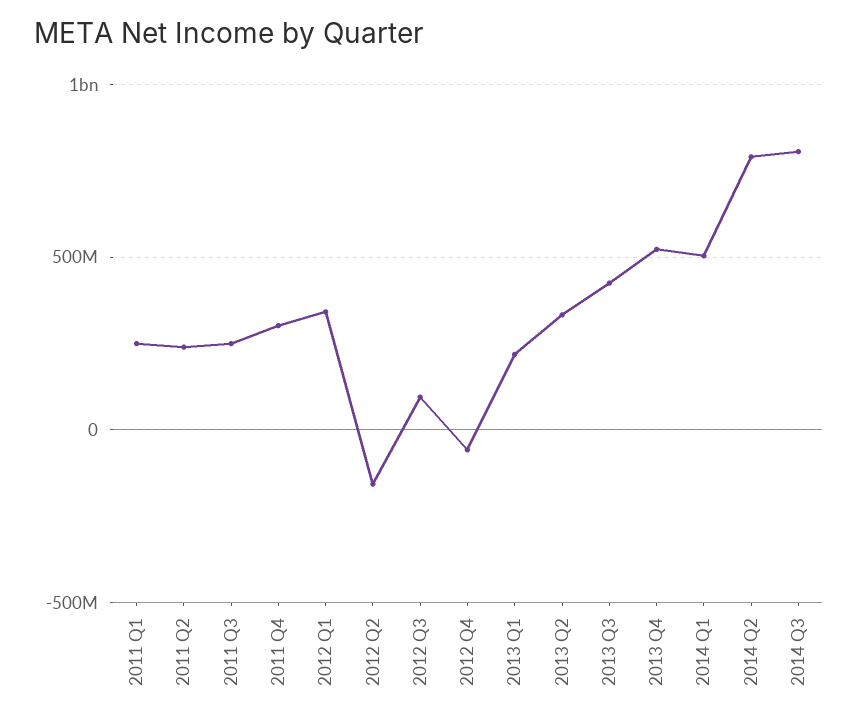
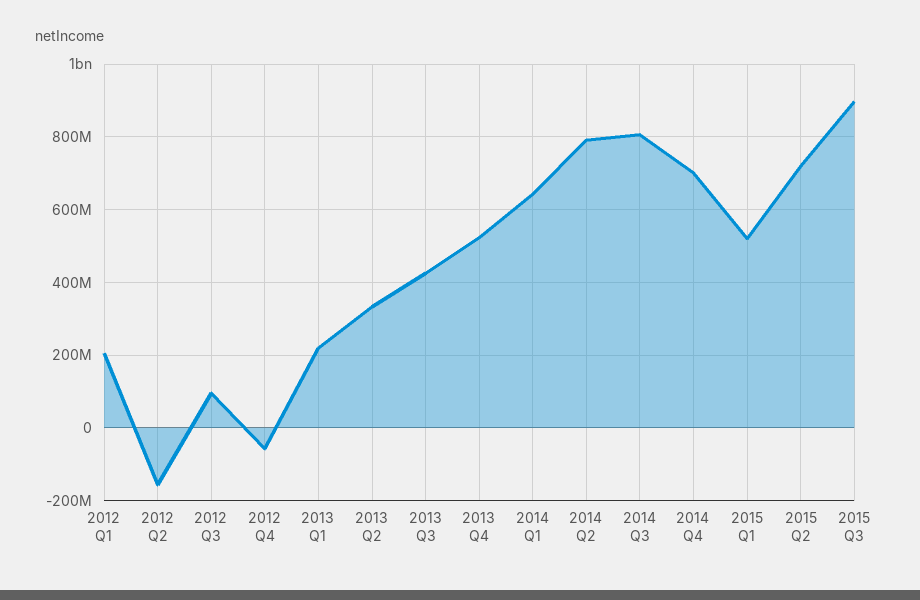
2011 Q1: 250000000 -> none
2011 Q2: 250000000 -> none
2011 Q3: 250000000 -> none
2011 Q4: 300000000 -> none
2012 Q1: 350000000 -> 200000000
2014 Q1: 500000000 -> 640000000
2014 Q4: none -> 700000000
2015 Q1: none -> 520000000
2015 Q2: none -> 720000000
2015 Q3: none -> 900000000

